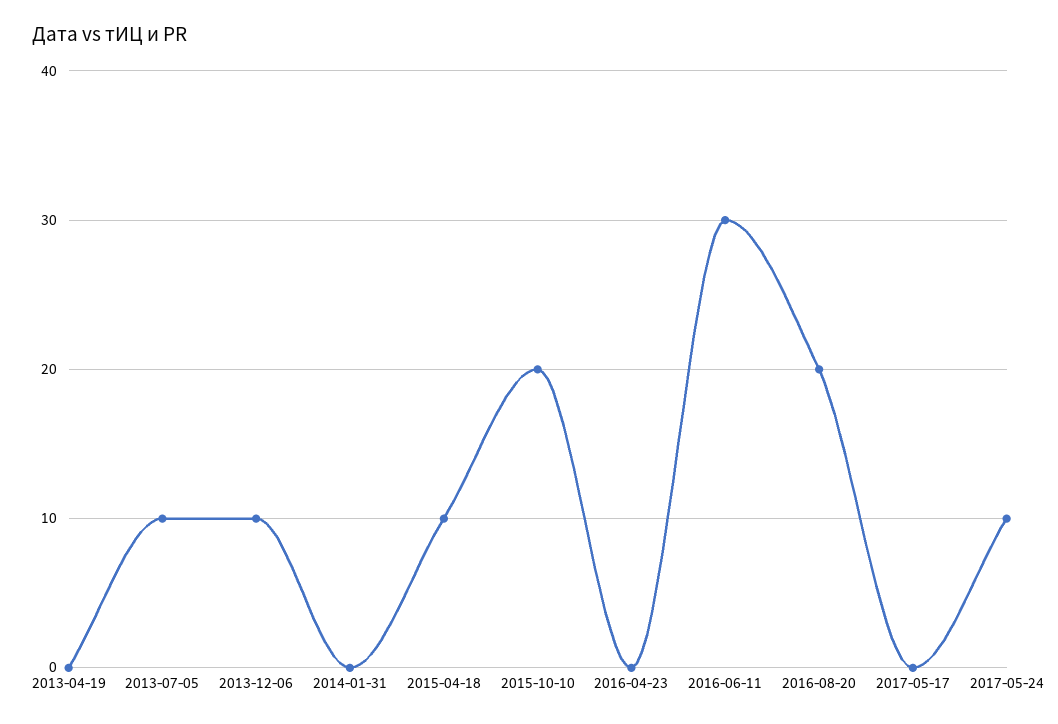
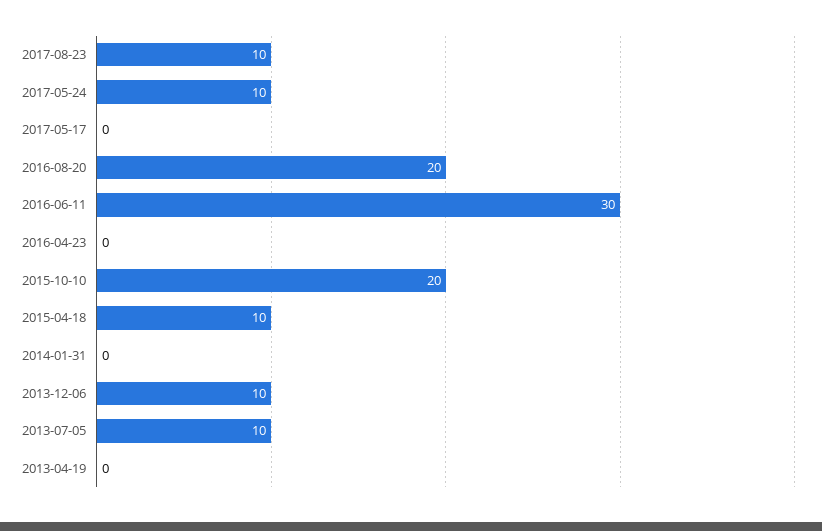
2017-08-23: none -> 10

